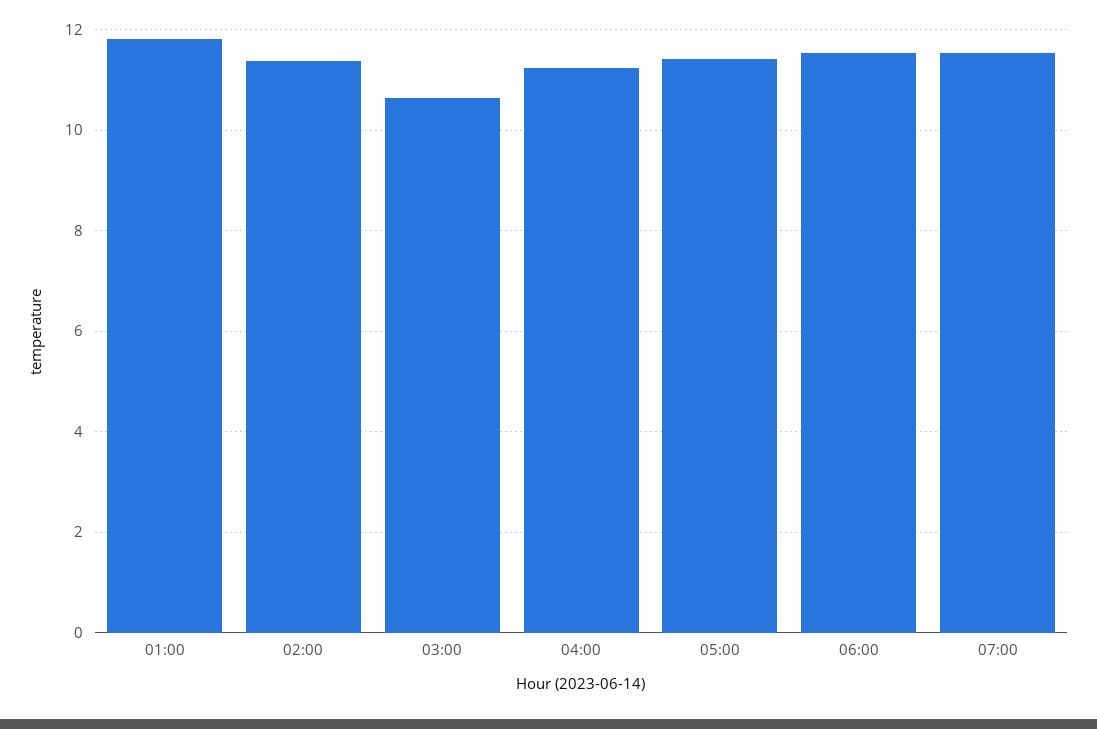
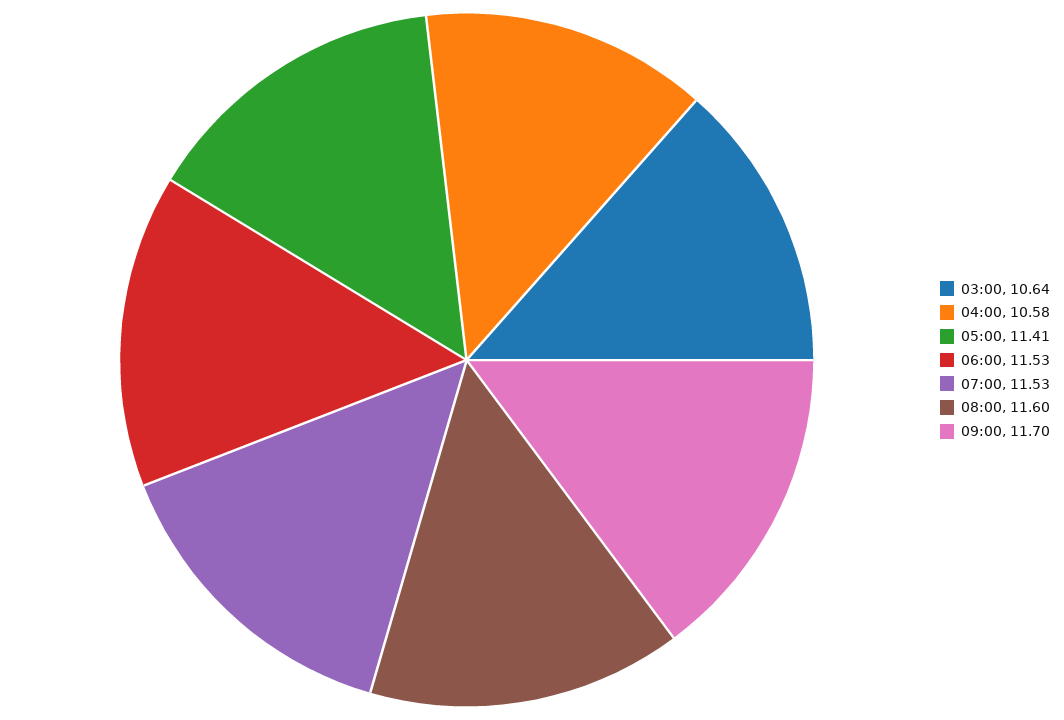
01:00: 11.8 -> none
02:00: 11.4 -> none
04:00: 11.2 -> 10.58
08:00: none -> 11.6
09:00: none -> 11.7

